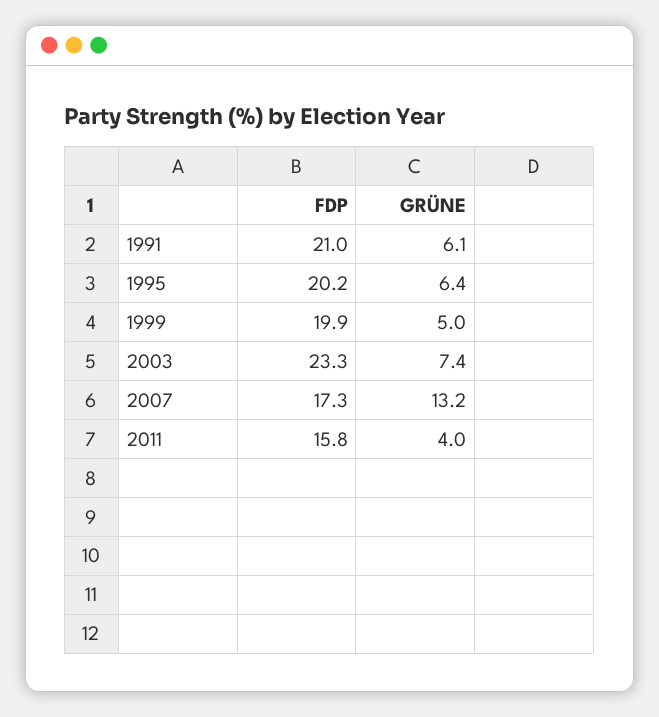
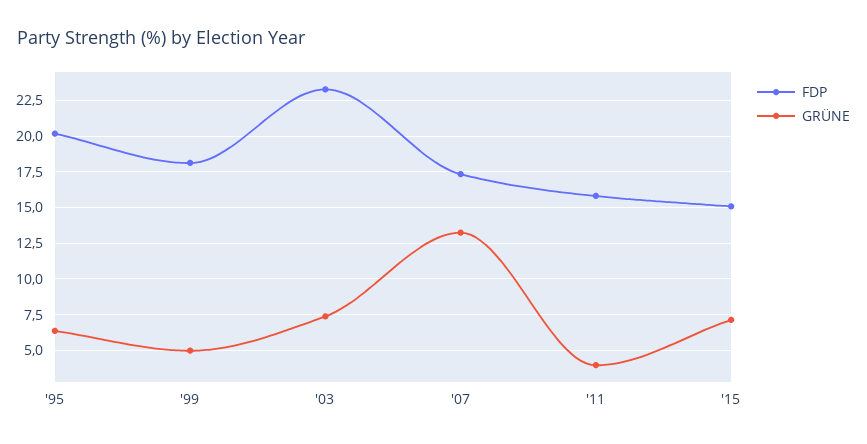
FDP, 1991: 21 -> none
GRÜNE, 1991: 6.1 -> none
FDP, 1999: 19.9 -> 18
FDP, '15: none -> 15
GRÜNE, '15: none -> 7

